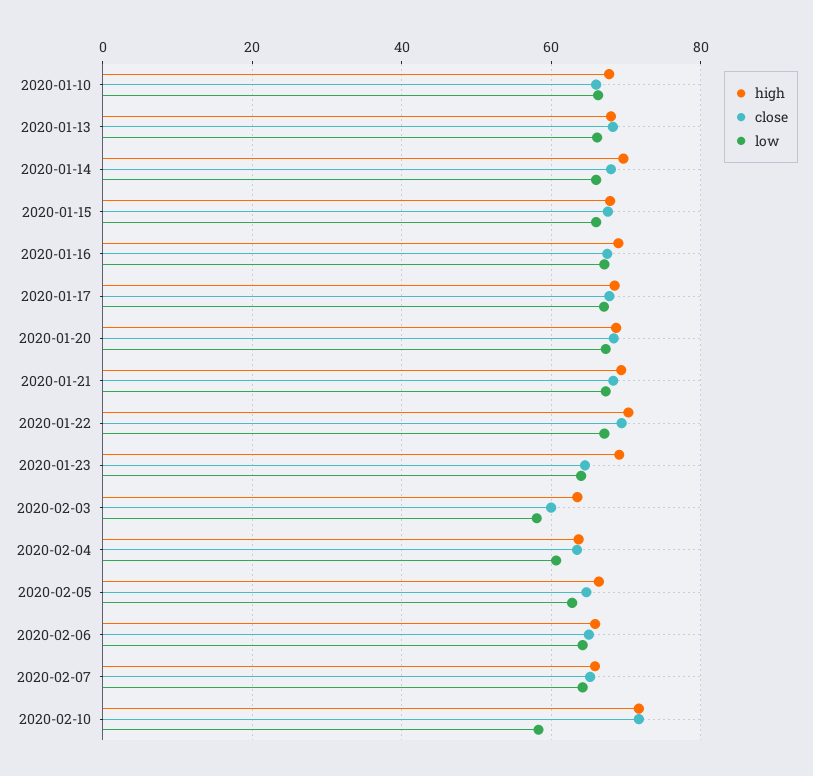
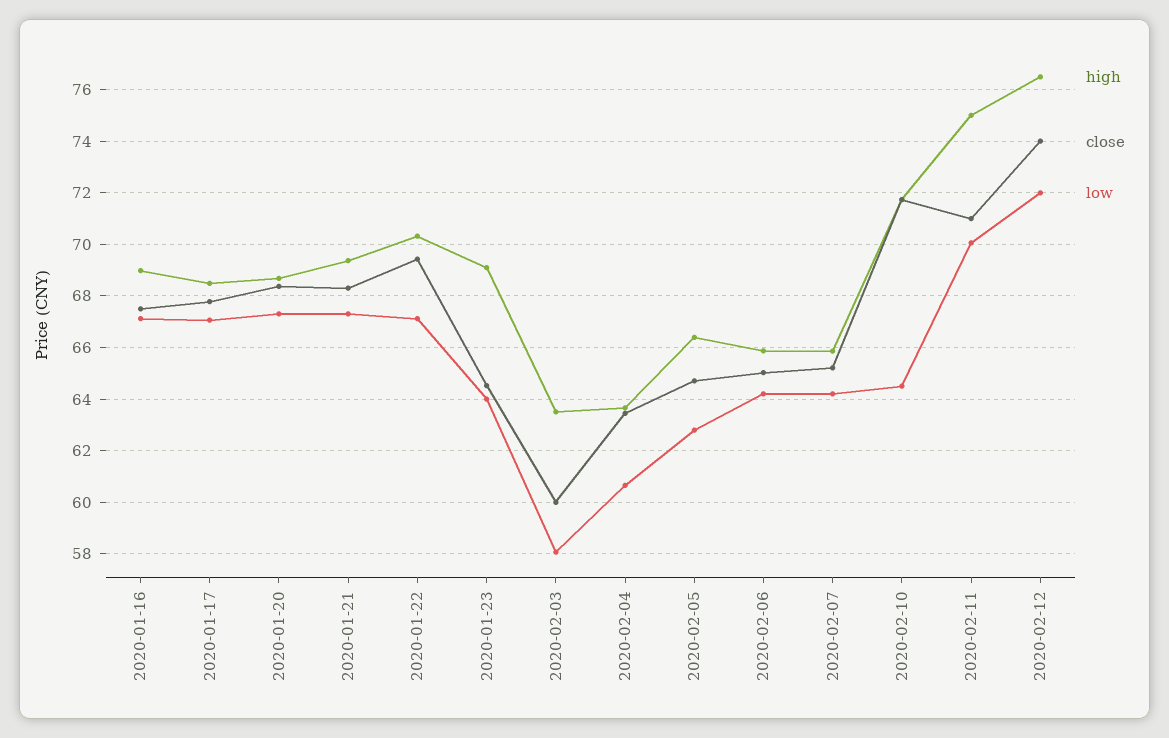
high, 2020-01-10: 68 -> none
close, 2020-01-10: 66 -> none
low, 2020-01-10: 66 -> none
high, 2020-01-13: 68 -> none
close, 2020-01-13: 68 -> none
low, 2020-01-13: 66 -> none
high, 2020-01-14: 70 -> none
close, 2020-01-14: 68 -> none
low, 2020-01-14: 66 -> none
high, 2020-01-15: 68 -> none
close, 2020-01-15: 68 -> none
low, 2020-01-15: 66 -> none
low, 2020-02-10: 58 -> 64.5
high, 2020-02-11: none -> 75
close, 2020-02-11: none -> 71
low, 2020-02-11: none -> 70
high, 2020-02-12: none -> 76.5
close, 2020-02-12: none -> 74
low, 2020-02-12: none -> 72

